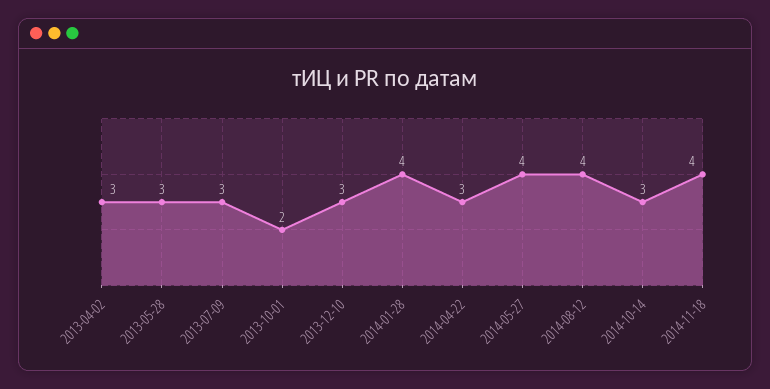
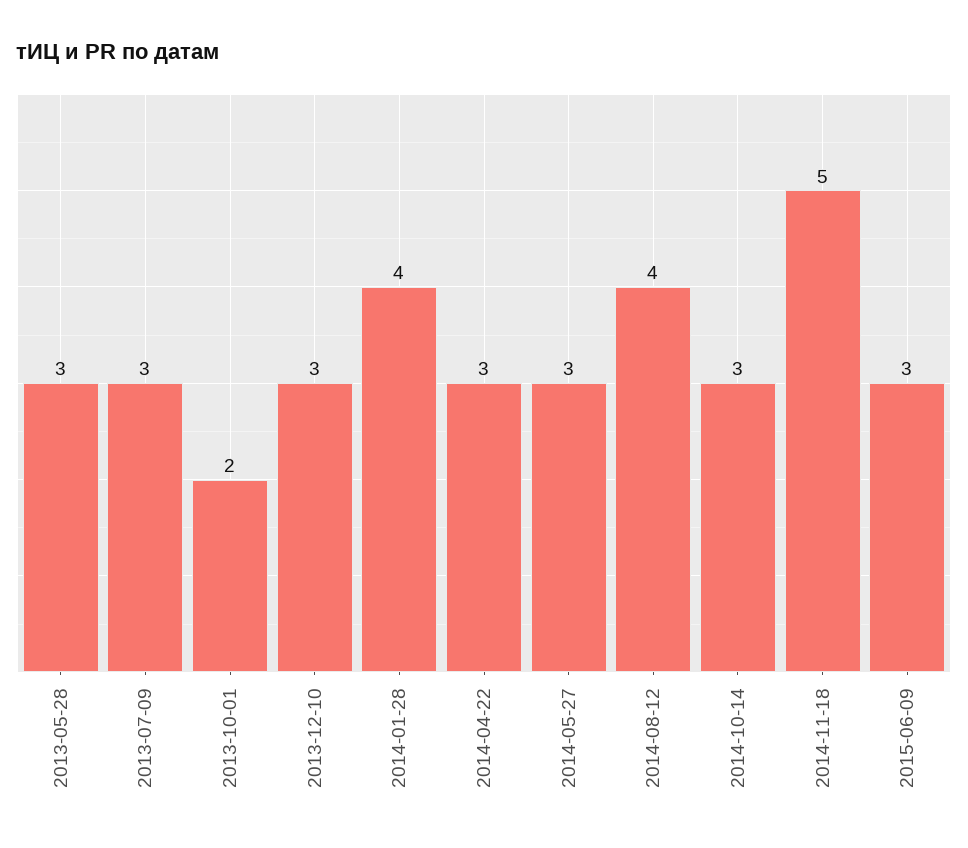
2013-04-02: 3 -> none
2014-05-27: 4 -> 3
2014-11-18: 4 -> 5
2015-06-09: none -> 3

